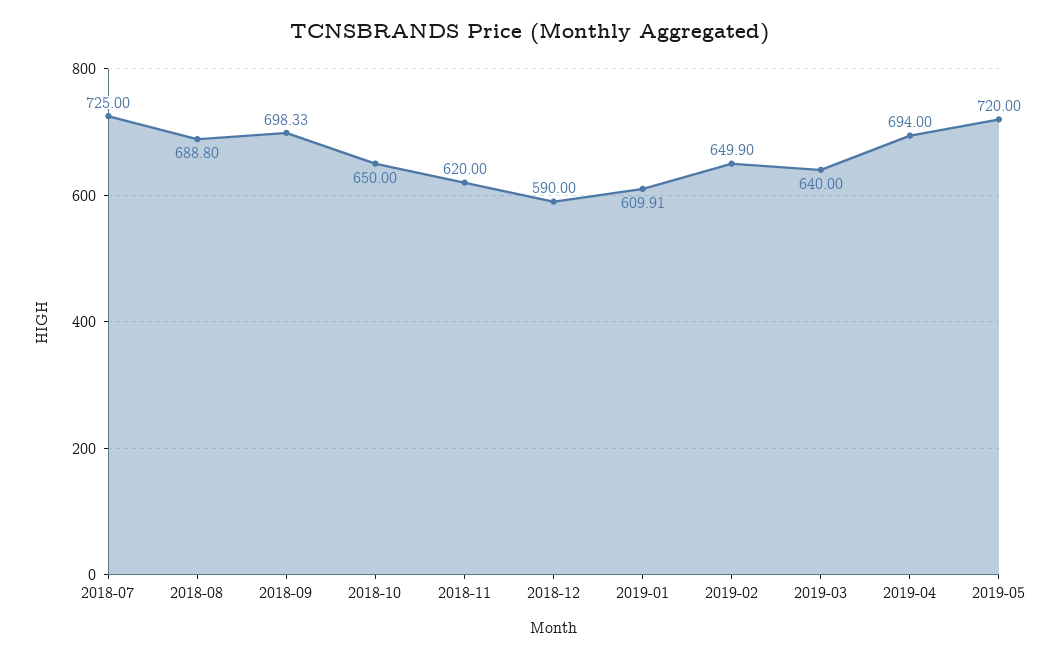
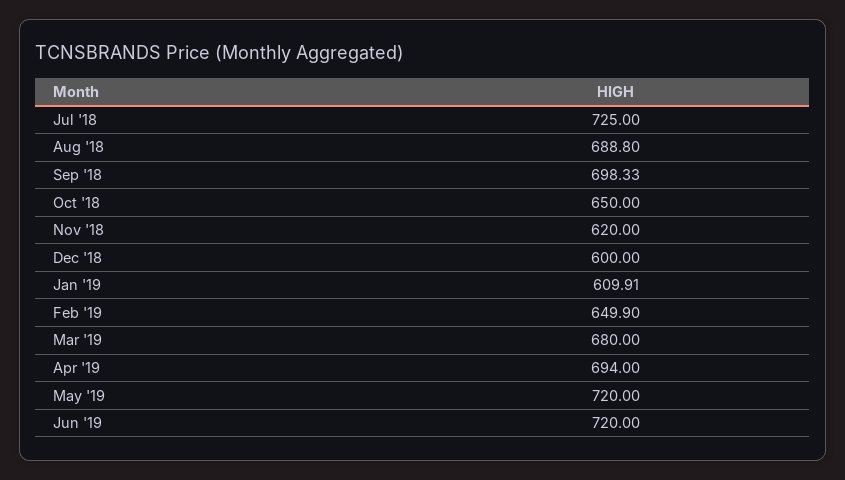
2018-12: 590 -> 600
2019-03: 640 -> 680
Jun '19: none -> 720

